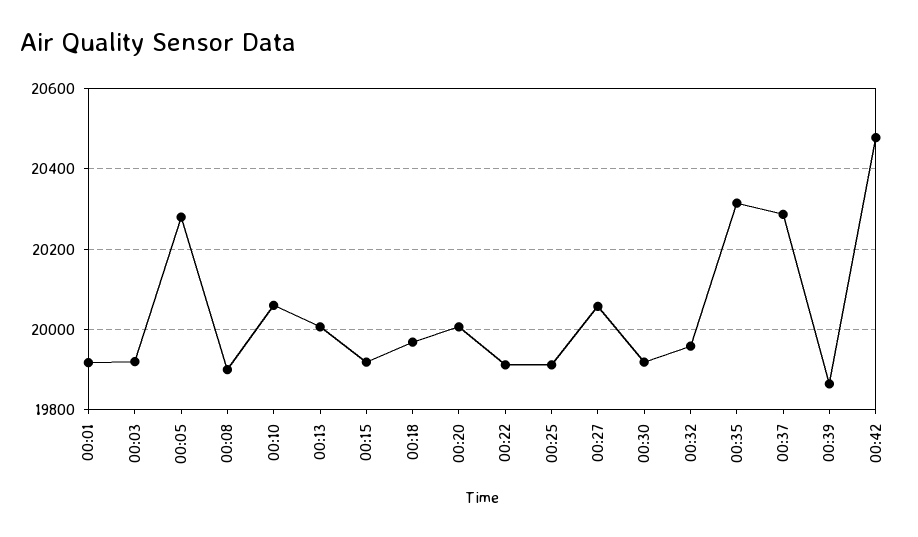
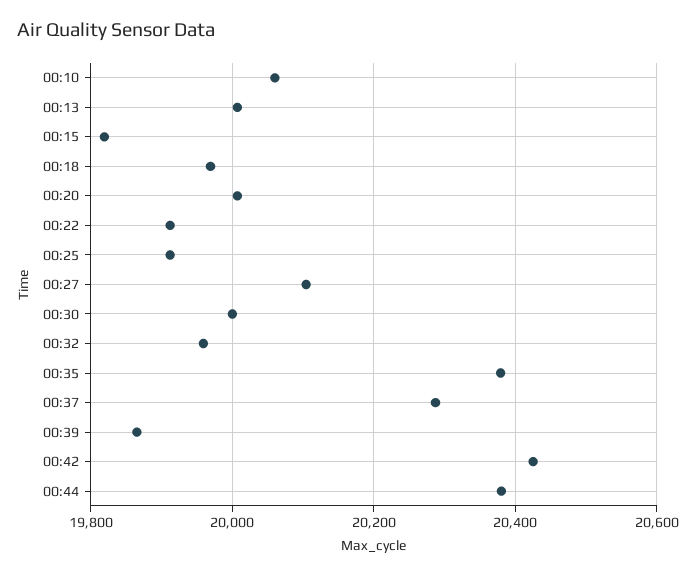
00:01: 19920 -> none
00:03: 19920 -> none
00:05: 20280 -> none
00:08: 19900 -> none
00:15: 19920 -> 19820
00:27: 20060 -> 20100
00:30: 19920 -> 20000
00:35: 20320 -> 20380
00:42: 20480 -> 20420
00:44: none -> 20380

